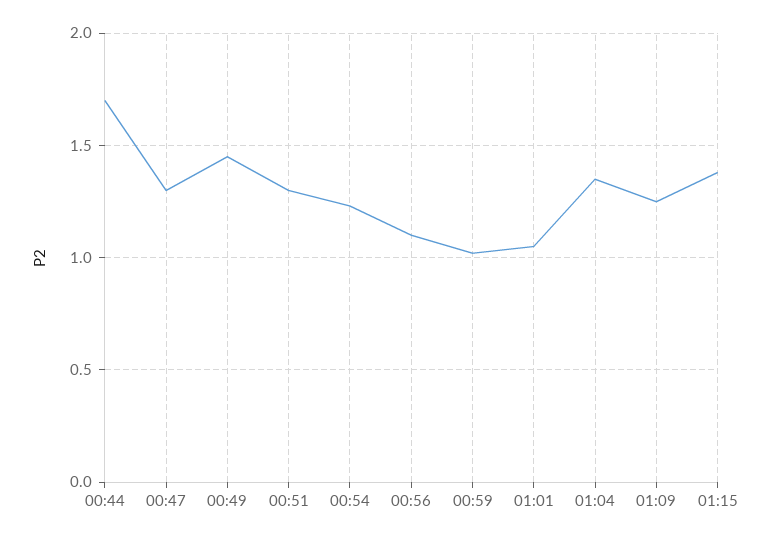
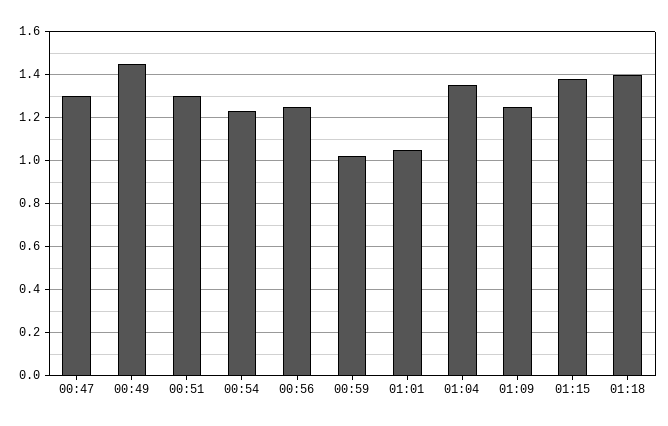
00:44: 1.7 -> none
00:56: 1.1 -> 1.25
01:18: none -> 1.4

